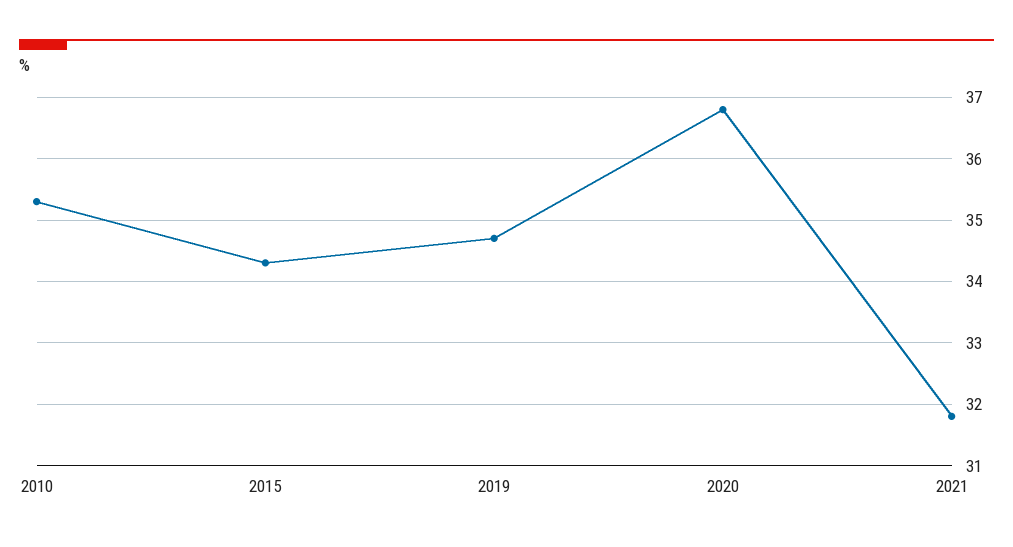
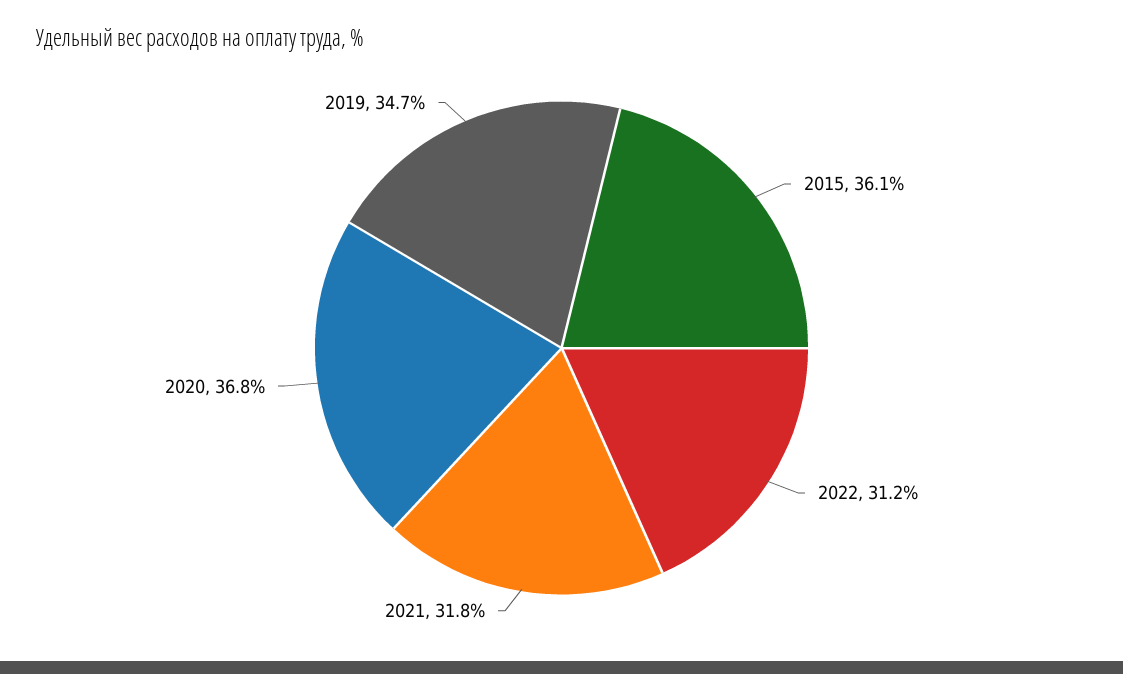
2010: 35.3 -> none
2015: 34.3 -> 36.1
2022: none -> 31.2

